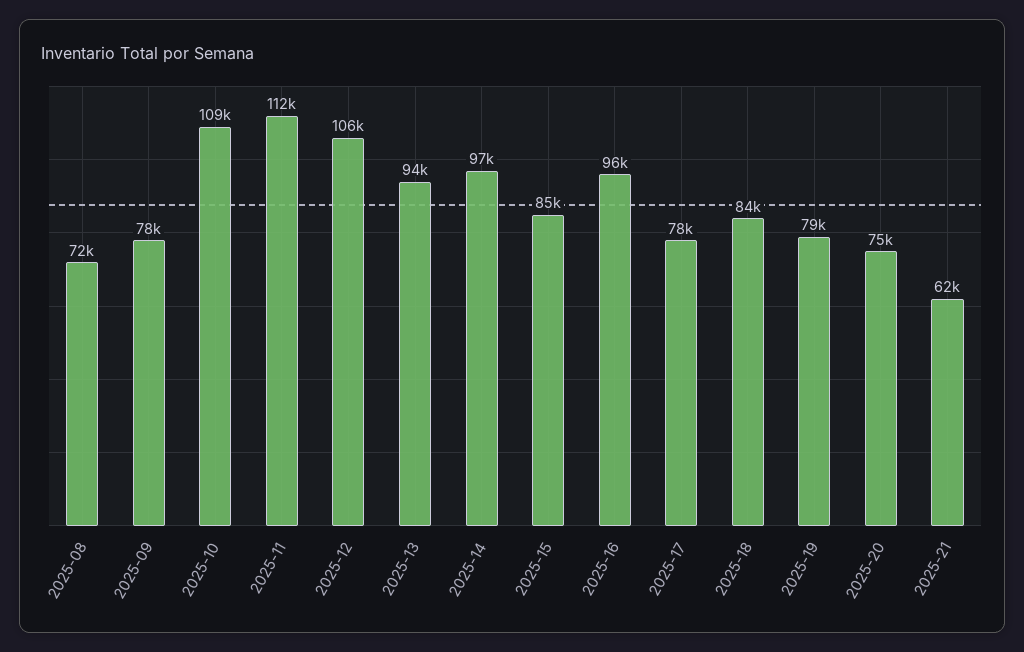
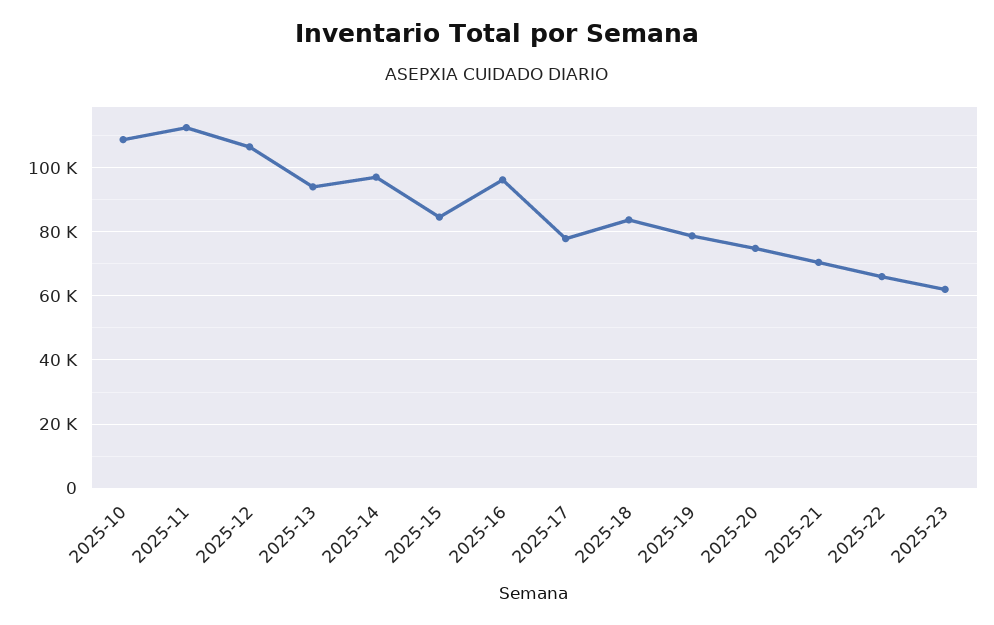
2025-08: 72000 -> none
2025-09: 78000 -> none
2025-21: 62000 -> 70000
2025-22: none -> 66000
2025-23: none -> 62000

